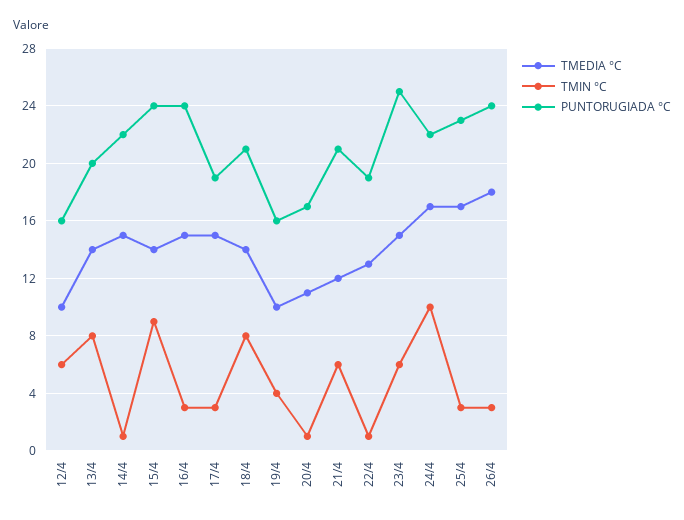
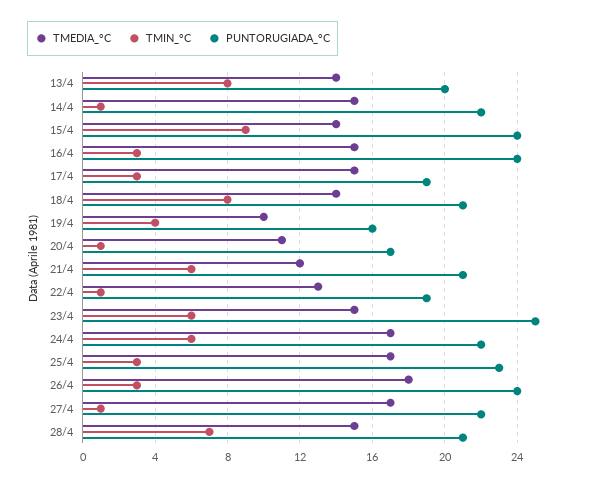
TMEDIA °C, 12/4: 10 -> none
TMIN °C, 12/4: 6 -> none
PUNTORUGIADA °C, 12/4: 16 -> none
TMIN °C, 24/4: 10 -> 6
TMEDIA °C, 27/4: none -> 17
TMIN °C, 27/4: none -> 1
PUNTORUGIADA °C, 27/4: none -> 22
TMEDIA °C, 28/4: none -> 15
TMIN °C, 28/4: none -> 7
PUNTORUGIADA °C, 28/4: none -> 21

